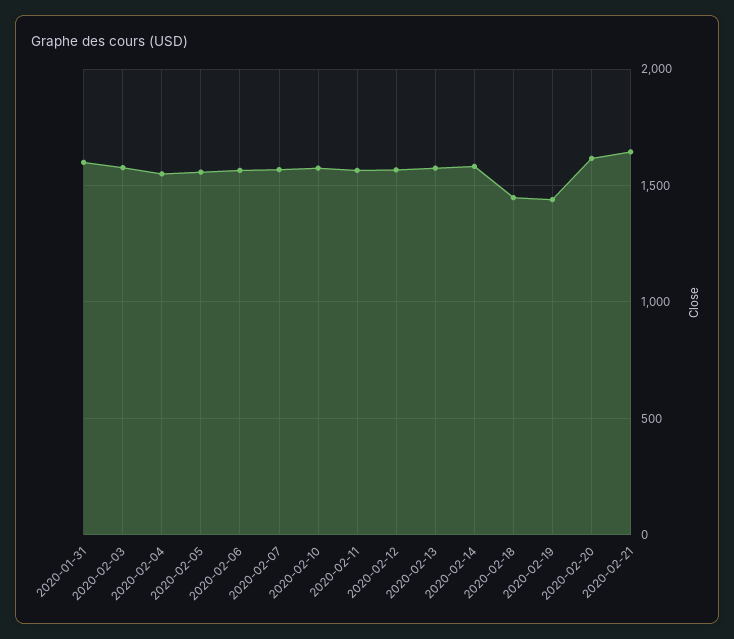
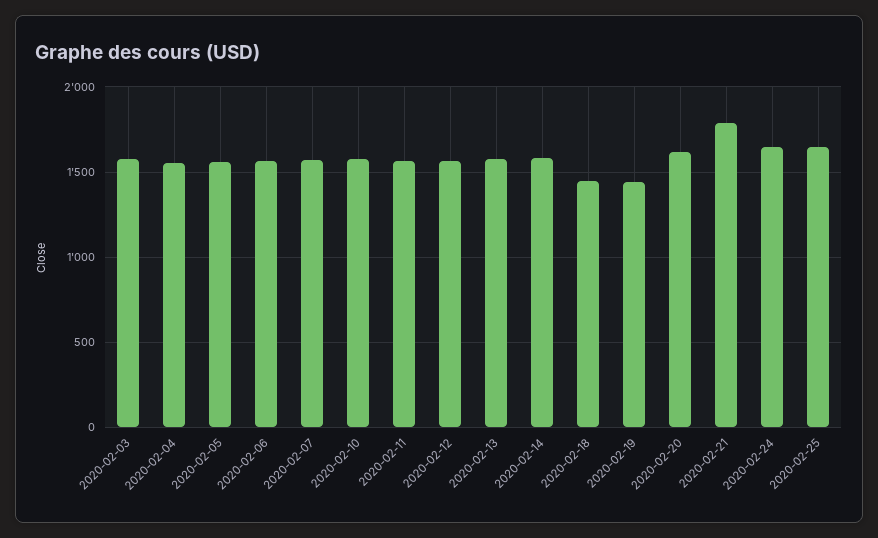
2020-01-31: 1600 -> none
2020-02-21: 1650 -> 1800
2020-02-24: none -> 1650
2020-02-25: none -> 1650

